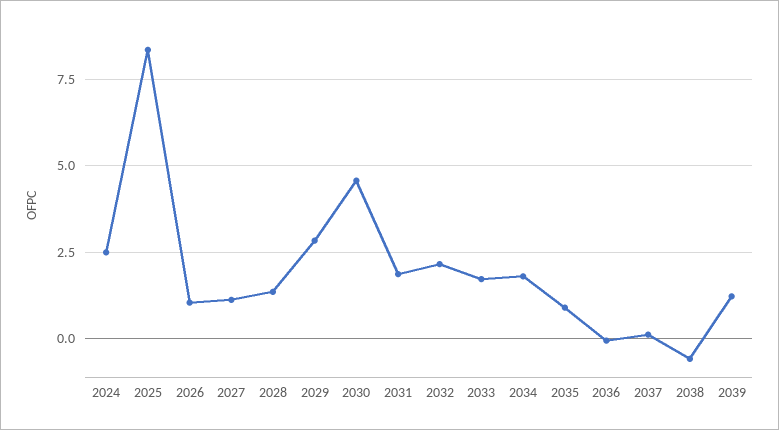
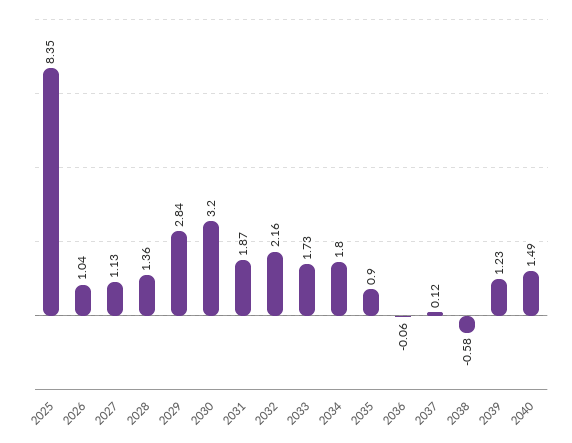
2024: 2.5 -> none
2030: 4.5 -> 3.2
2040: none -> 1.49

